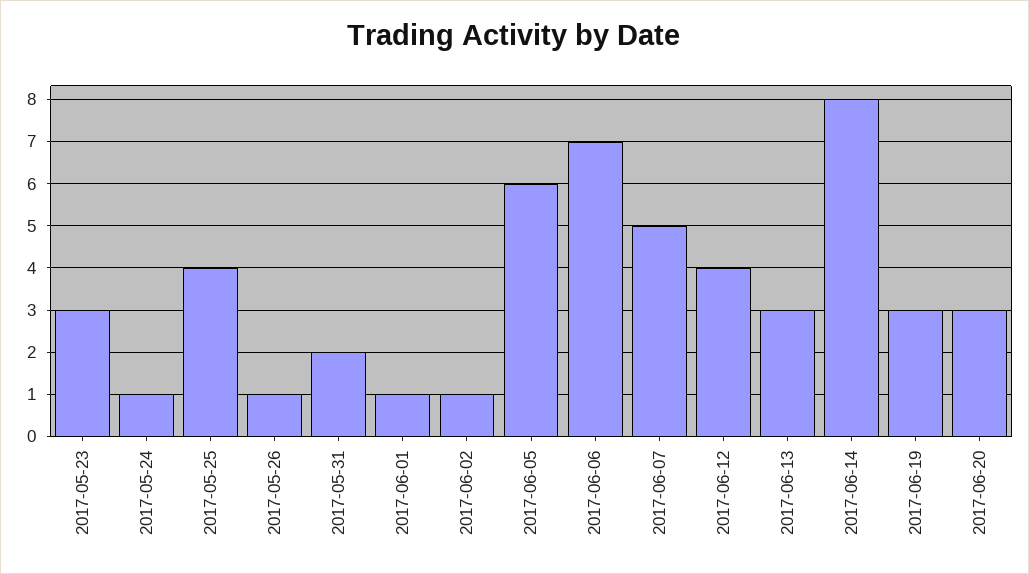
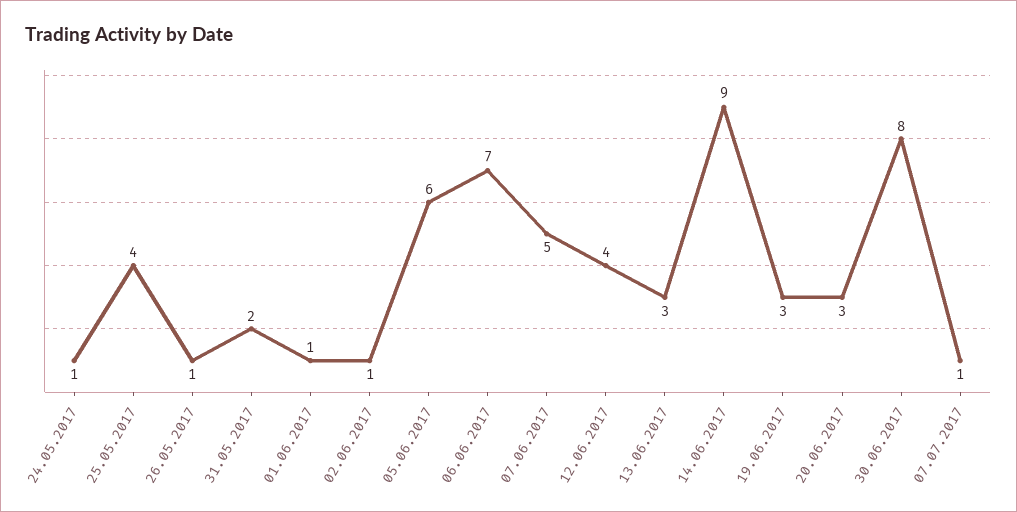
2017-05-23: 3 -> none
2017-06-14: 8 -> 9
30.06.2017: none -> 8
07.07.2017: none -> 1

